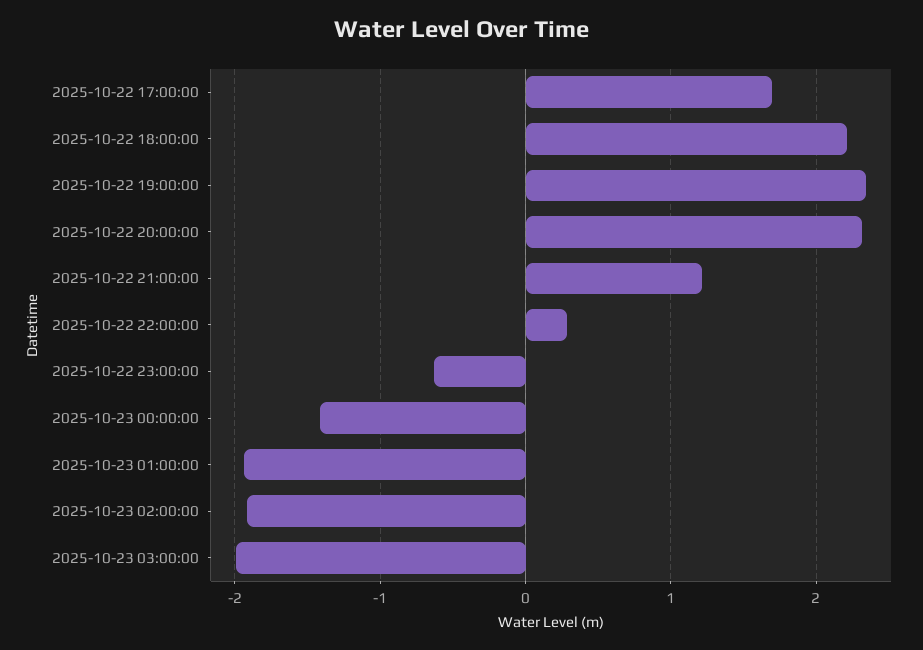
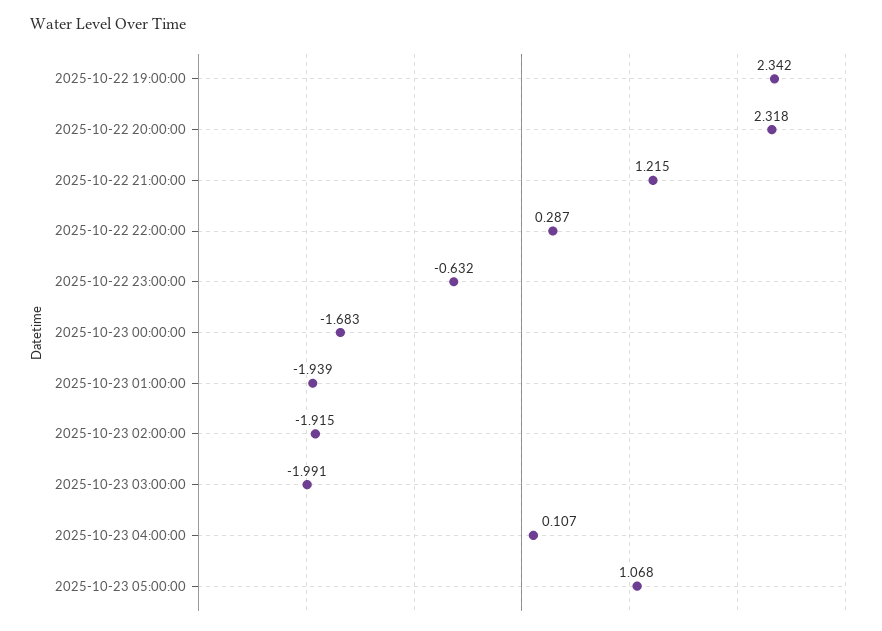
2025-10-22 17:00:00: 1.7 -> none
2025-10-22 18:00:00: 2.2 -> none
2025-10-23 00:00:00: -1.4 -> -1.683
2025-10-23 04:00:00: none -> 0.107
2025-10-23 05:00:00: none -> 1.068

